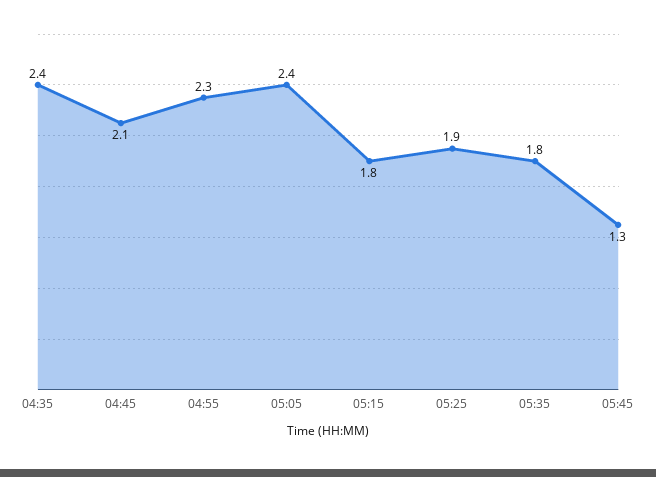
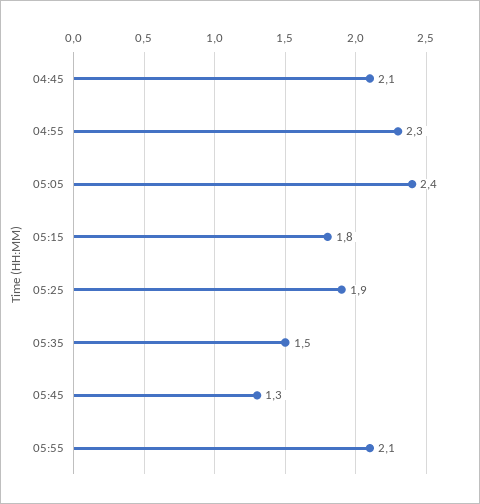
04:35: 2.4 -> none
05:35: 1.8 -> 1.5
05:55: none -> 2.1

